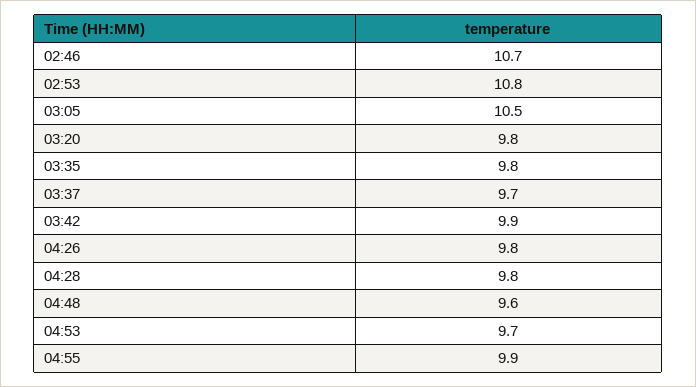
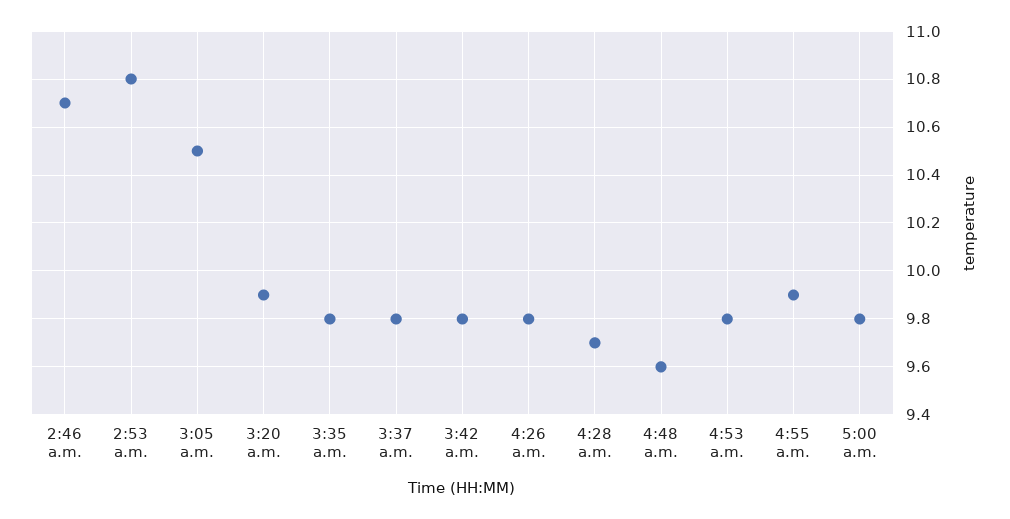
03:20: 9.8 -> 9.9
03:37: 9.7 -> 9.8
03:42: 9.9 -> 9.8
04:28: 9.8 -> 9.7
04:53: 9.7 -> 9.8
5:00 a.m.: none -> 9.8

